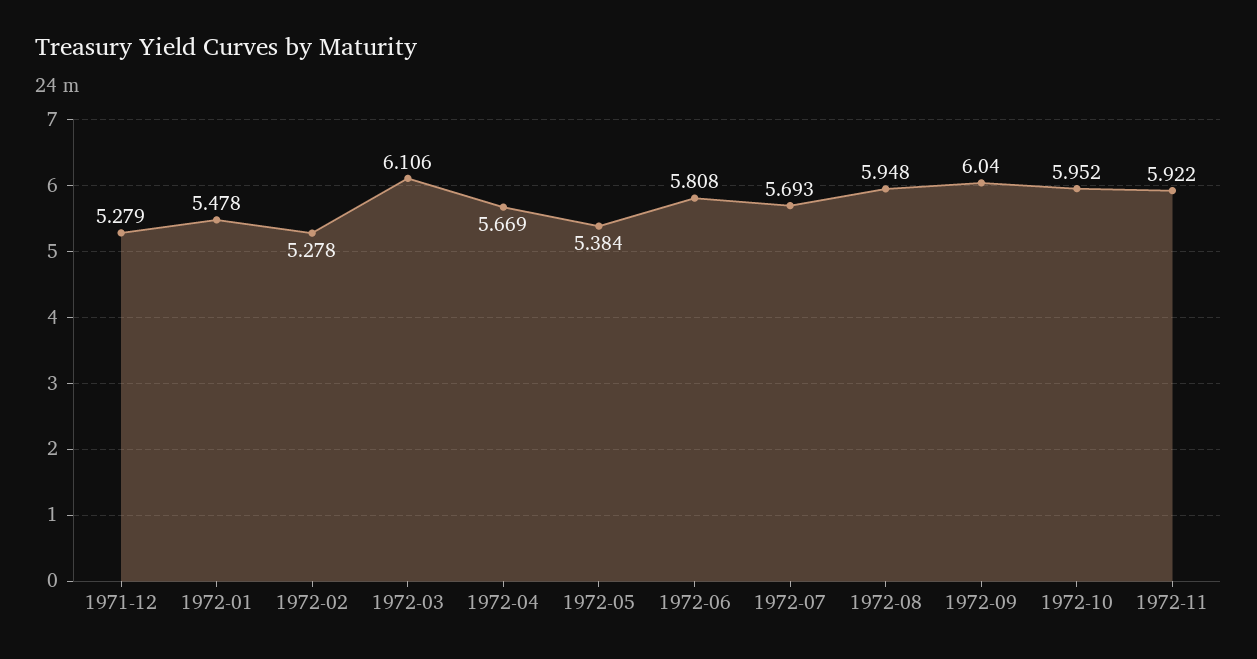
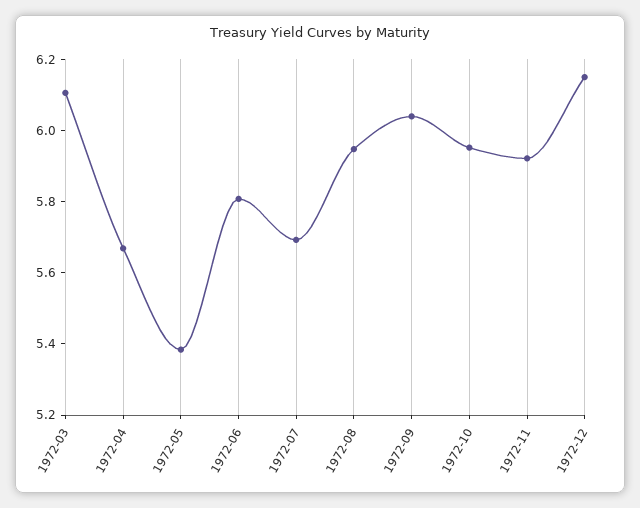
1971-12: 5.279 -> none
1972-01: 5.478 -> none
1972-02: 5.278 -> none
1972-12: none -> 6.15

